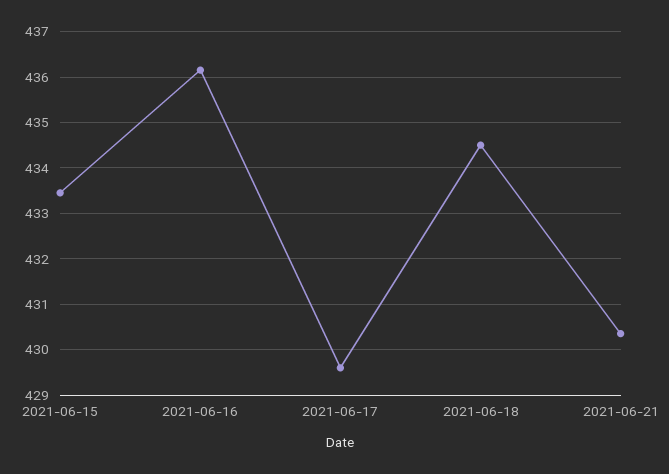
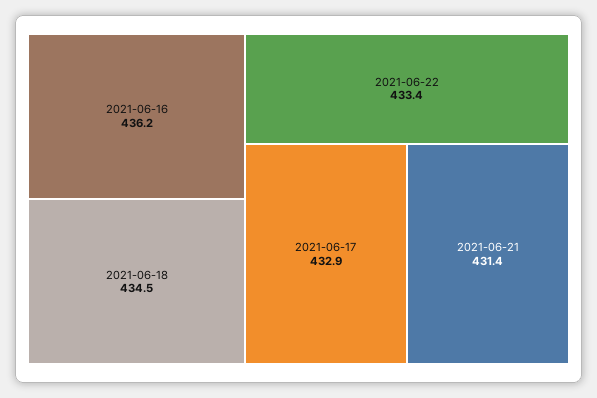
2021-06-15: 433.4 -> none
2021-06-17: 429.6 -> 432.9
2021-06-21: 430.4 -> 431.4
2021-06-22: none -> 433.4

